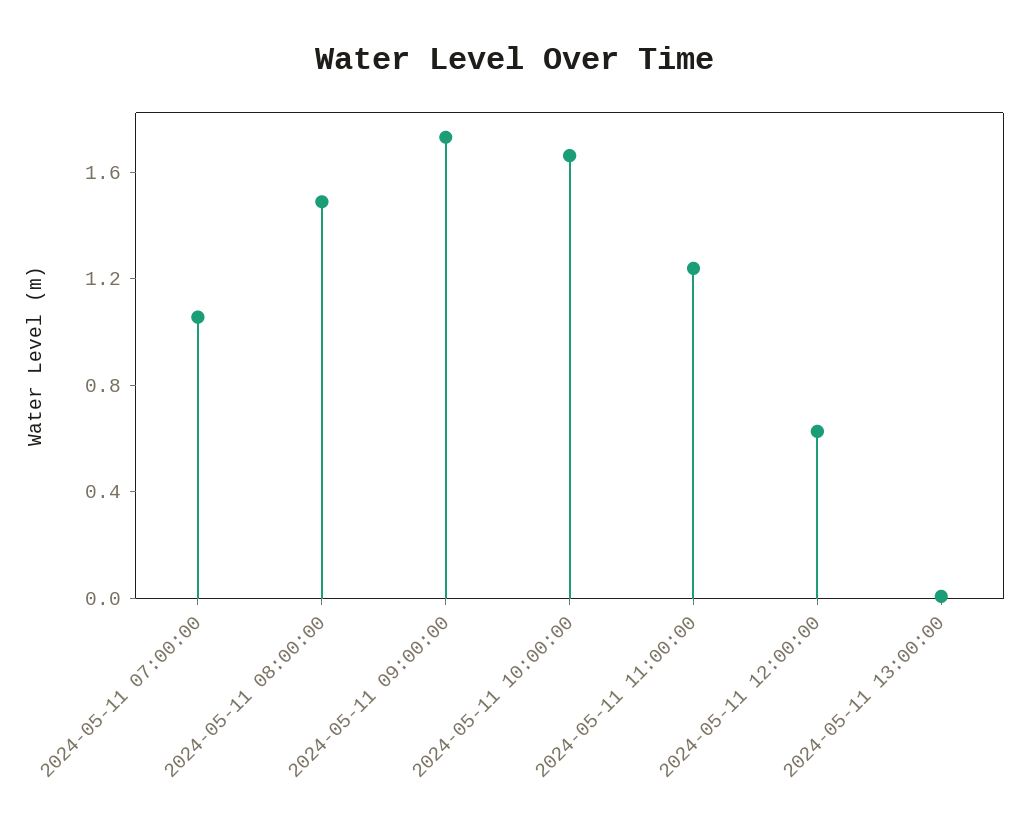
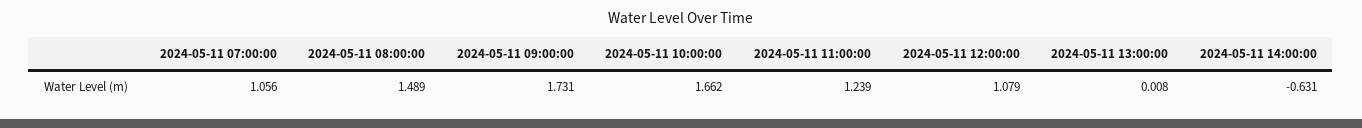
2024-05-11 12:00:00: 0.6 -> 1.079
2024-05-11 14:00:00: none -> -0.631

